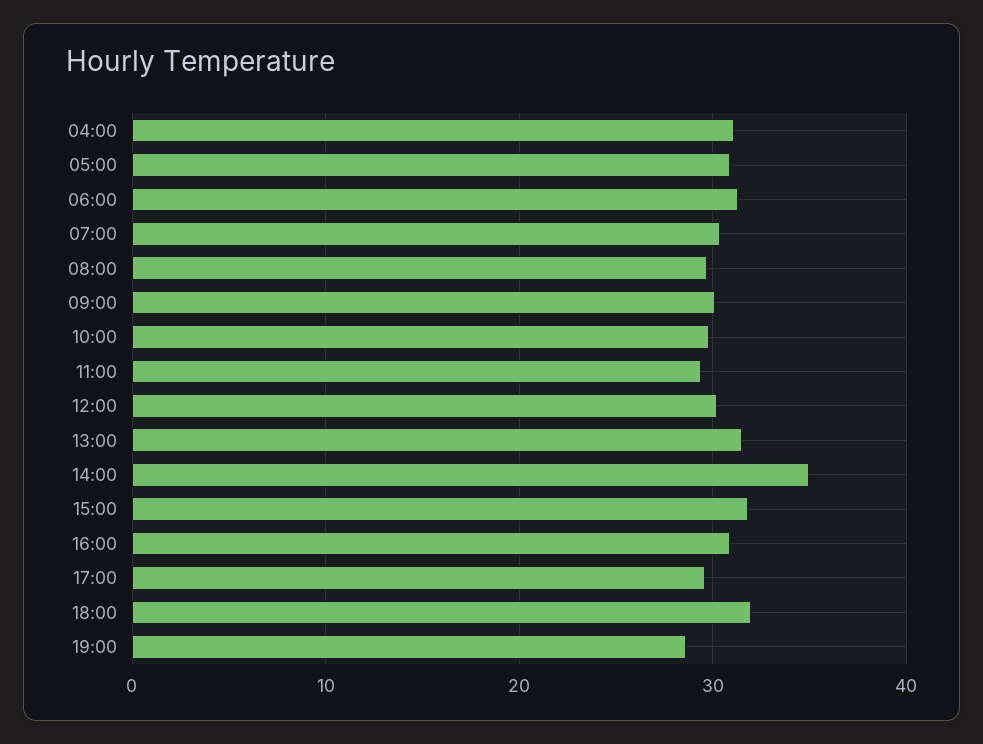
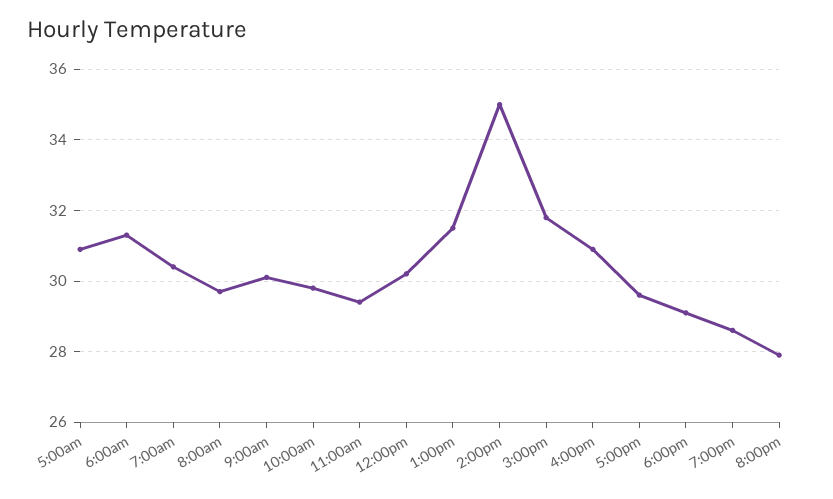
04:00: 31 -> none
18:00: 32 -> 29
8:00pm: none -> 28

